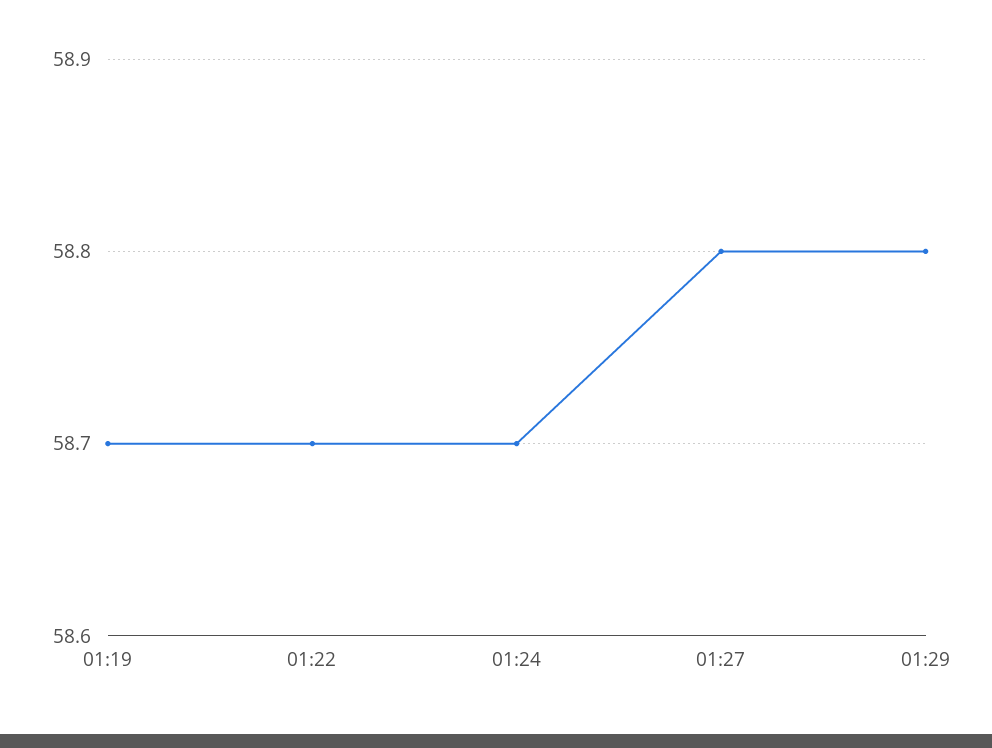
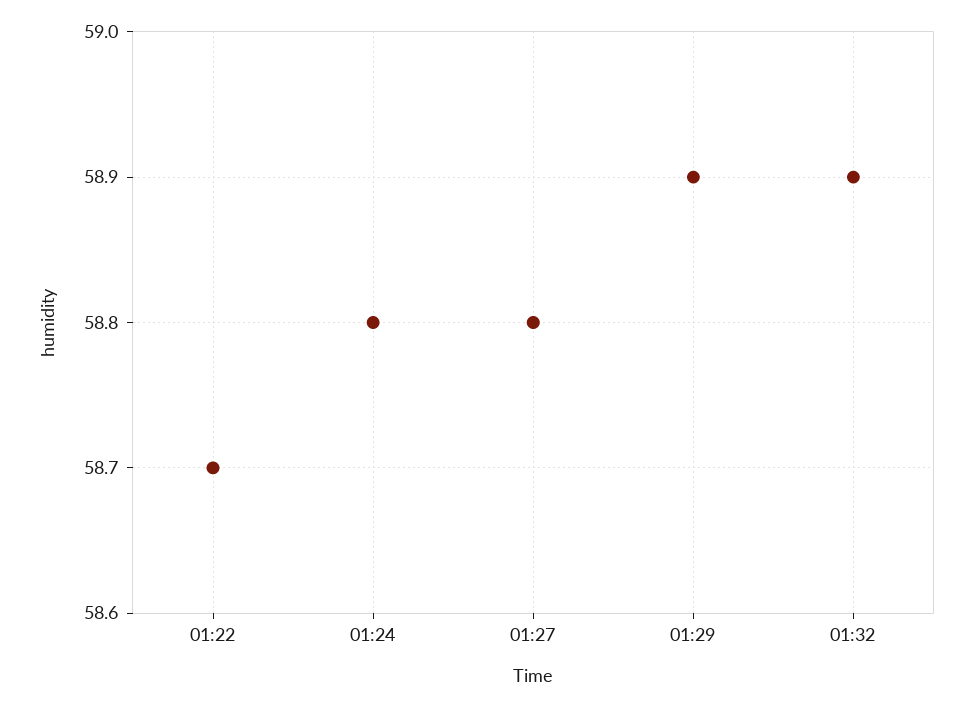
01:19: 58.7 -> none
01:24: 58.7 -> 58.8
01:29: 58.8 -> 58.9
01:32: none -> 58.9

